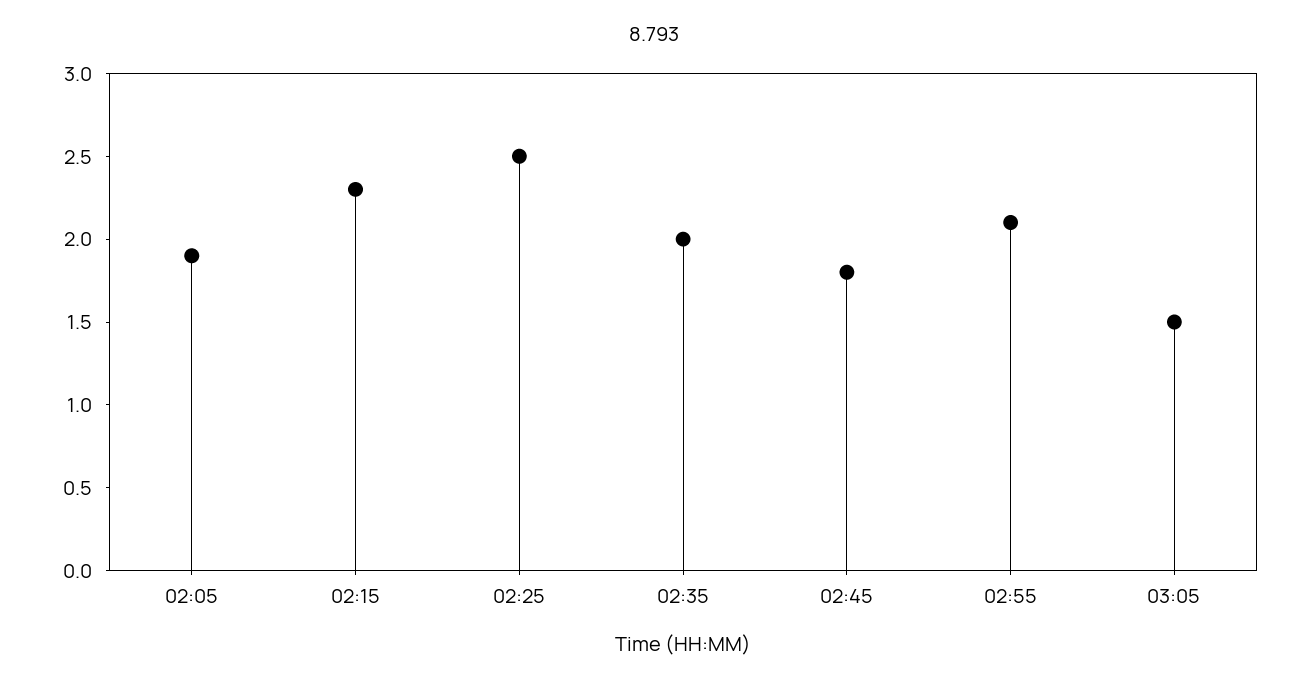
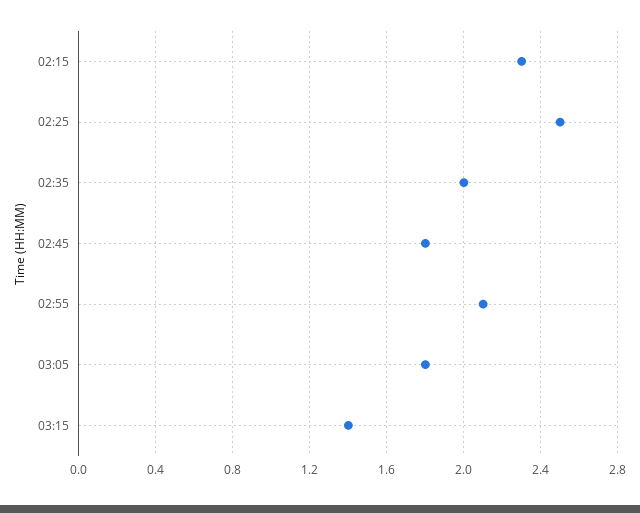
02:05: 1.9 -> none
03:05: 1.5 -> 1.8
03:15: none -> 1.4

